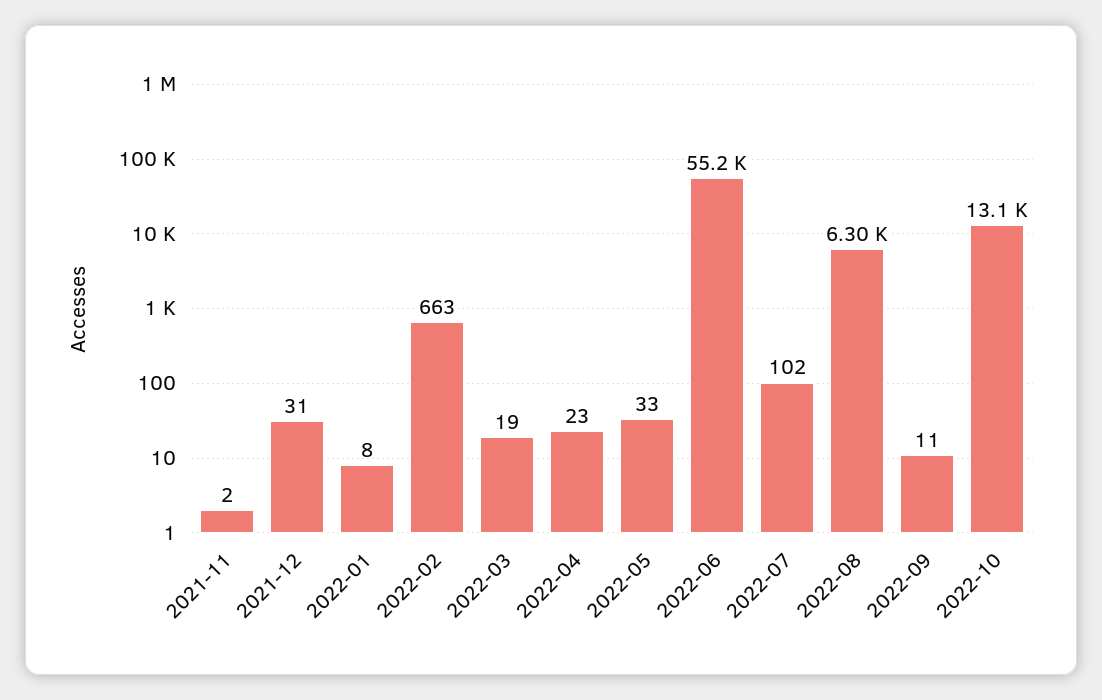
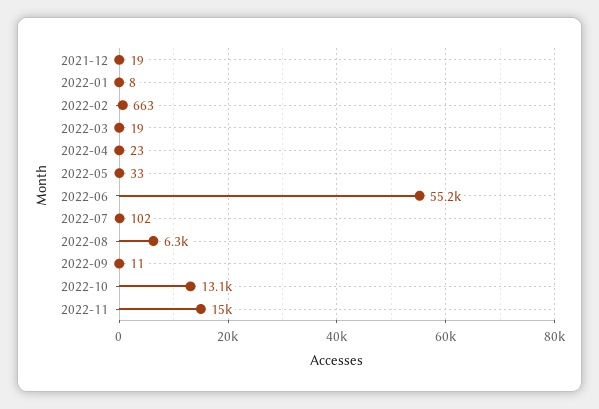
2021-11: 2 -> none
2021-12: 31 -> 19
2022-11: none -> 15000

